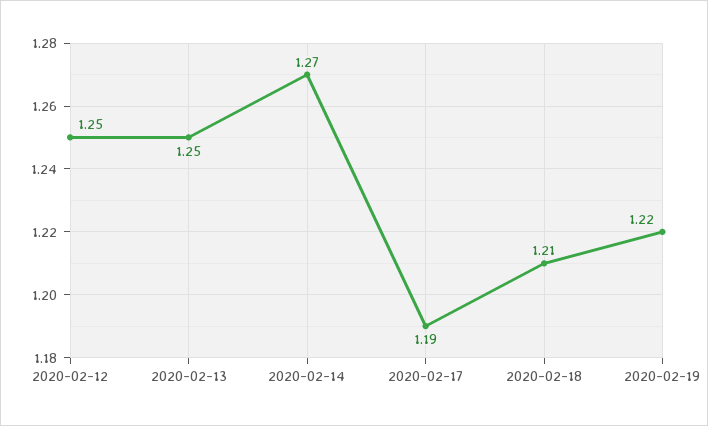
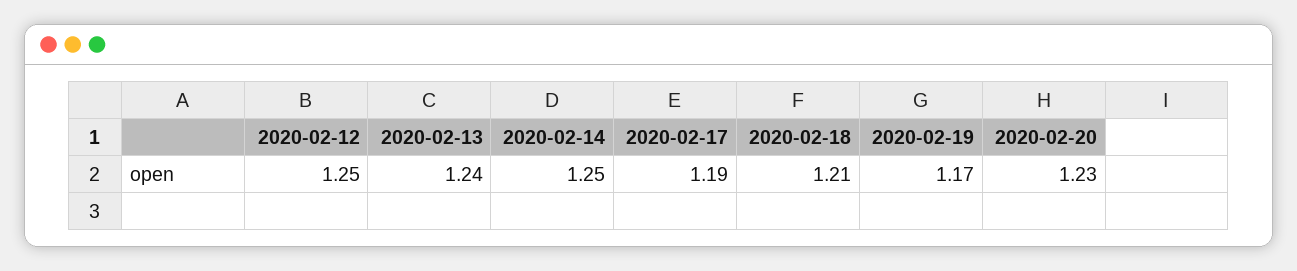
2020-02-13: 1.25 -> 1.24
2020-02-14: 1.27 -> 1.25
2020-02-19: 1.22 -> 1.17
2020-02-20: none -> 1.23

